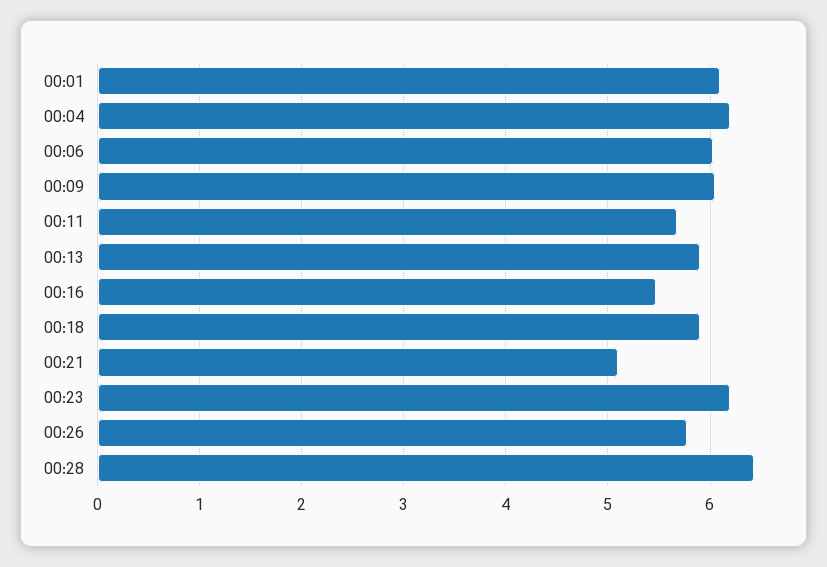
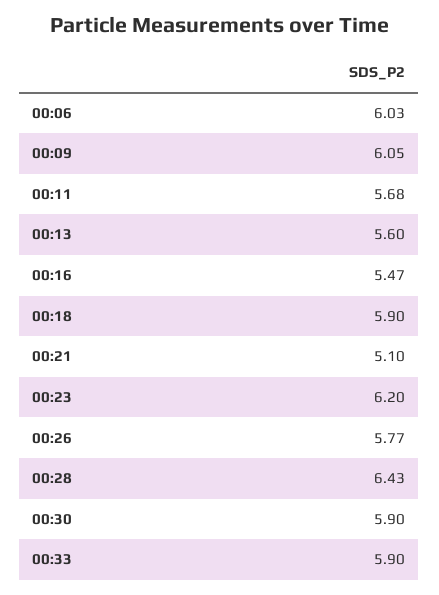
00:01: 6.1 -> none
00:04: 6.2 -> none
00:13: 5.9 -> 5.6
00:30: none -> 5.9
00:33: none -> 5.9

